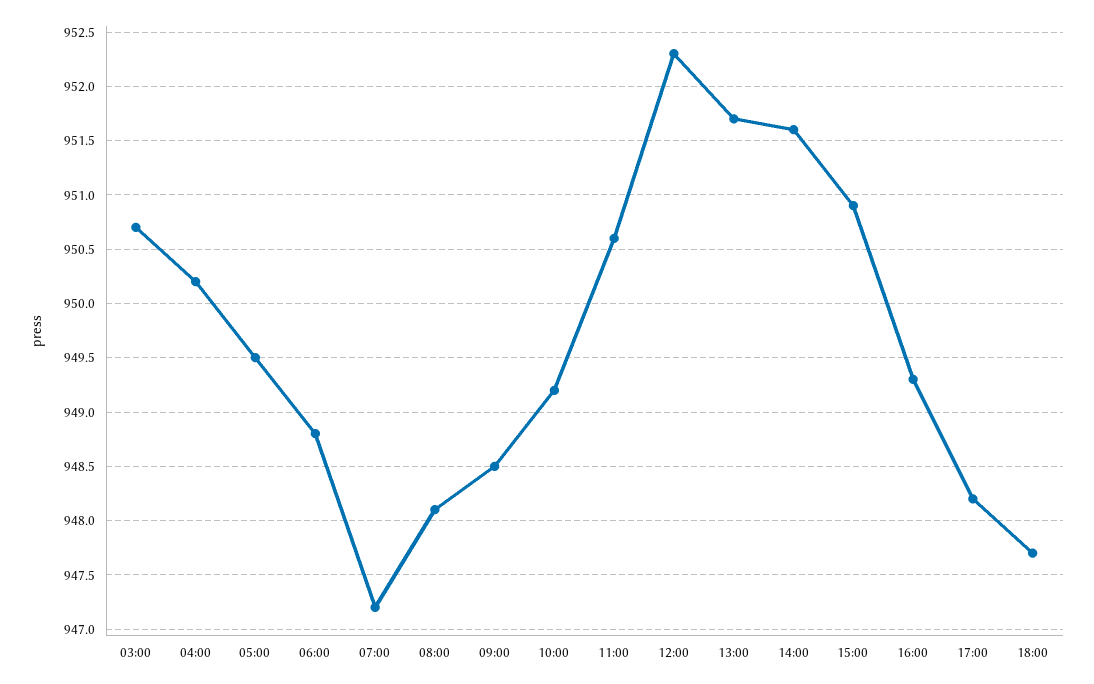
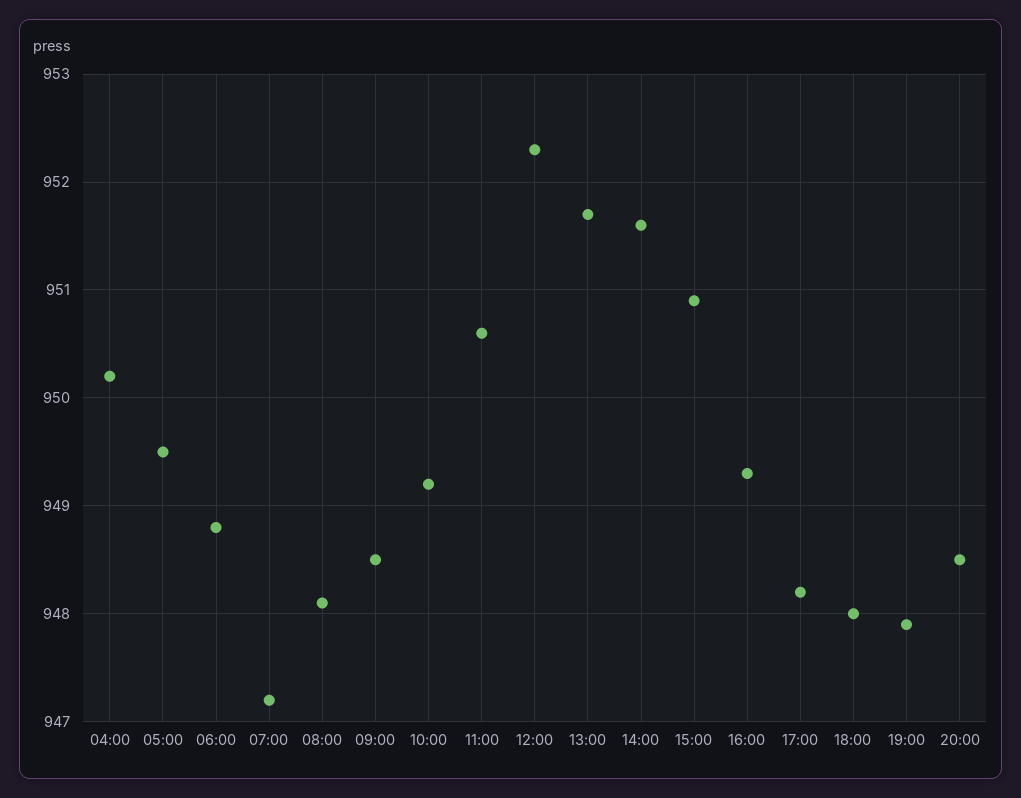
03:00: 950.7 -> none
18:00: 947.7 -> 948
19:00: none -> 947.9
20:00: none -> 948.5

